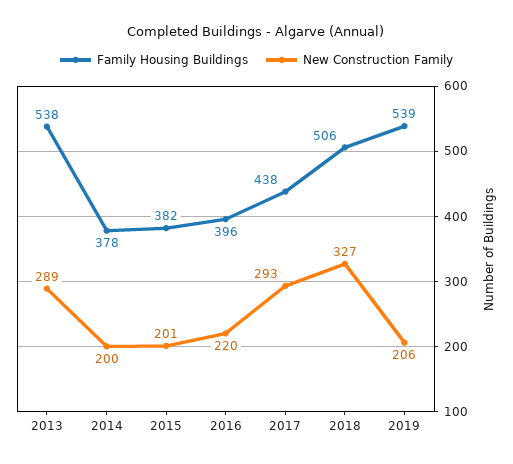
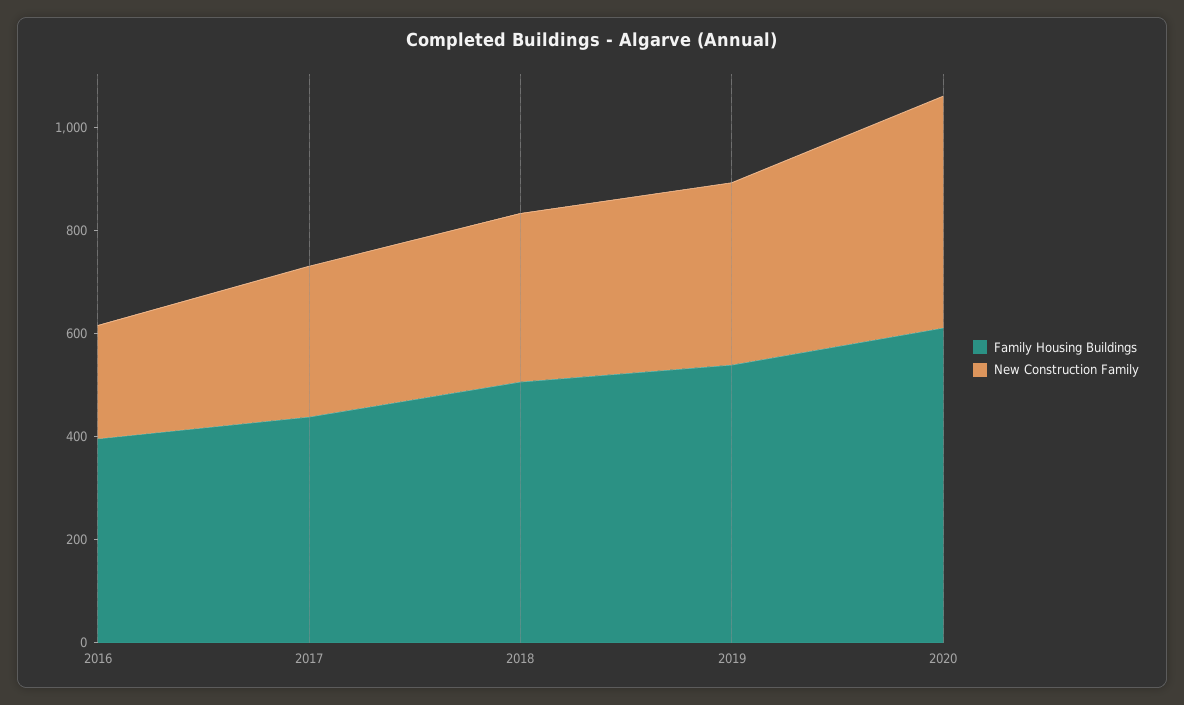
Family Housing Buildings, 2013: 538 -> none
New Construction Family, 2013: 289 -> none
Family Housing Buildings, 2014: 378 -> none
New Construction Family, 2014: 200 -> none
Family Housing Buildings, 2015: 382 -> none
New Construction Family, 2015: 201 -> none
New Construction Family, 2019: 206 -> 350
Family Housing Buildings, 2020: none -> 600
New Construction Family, 2020: none -> 450

